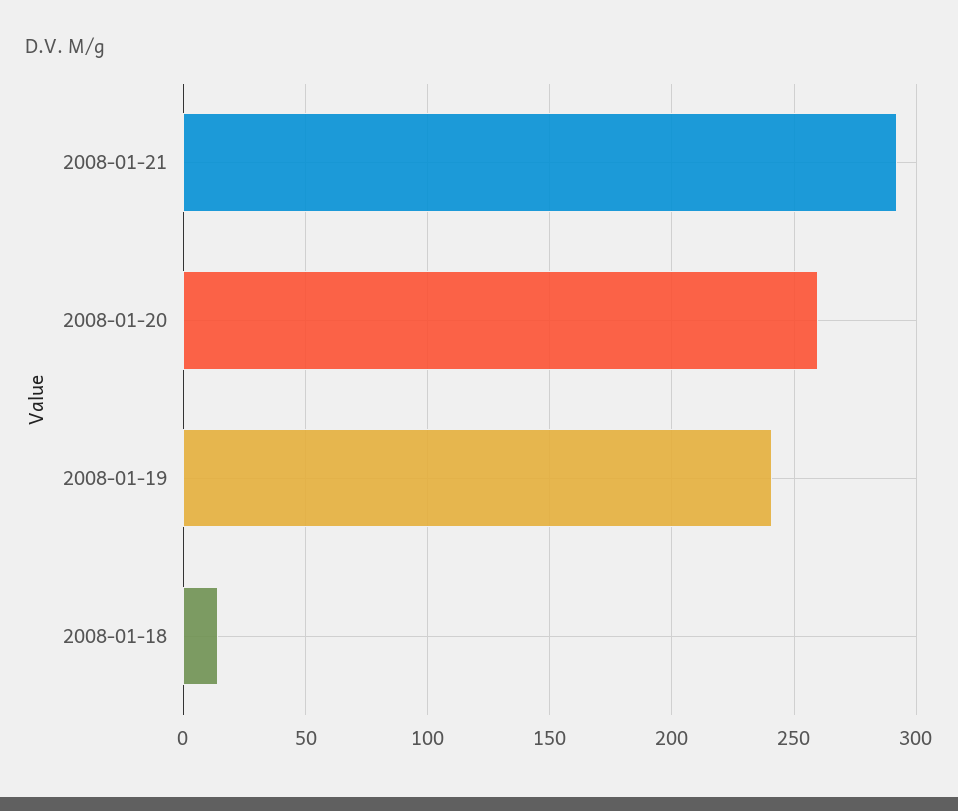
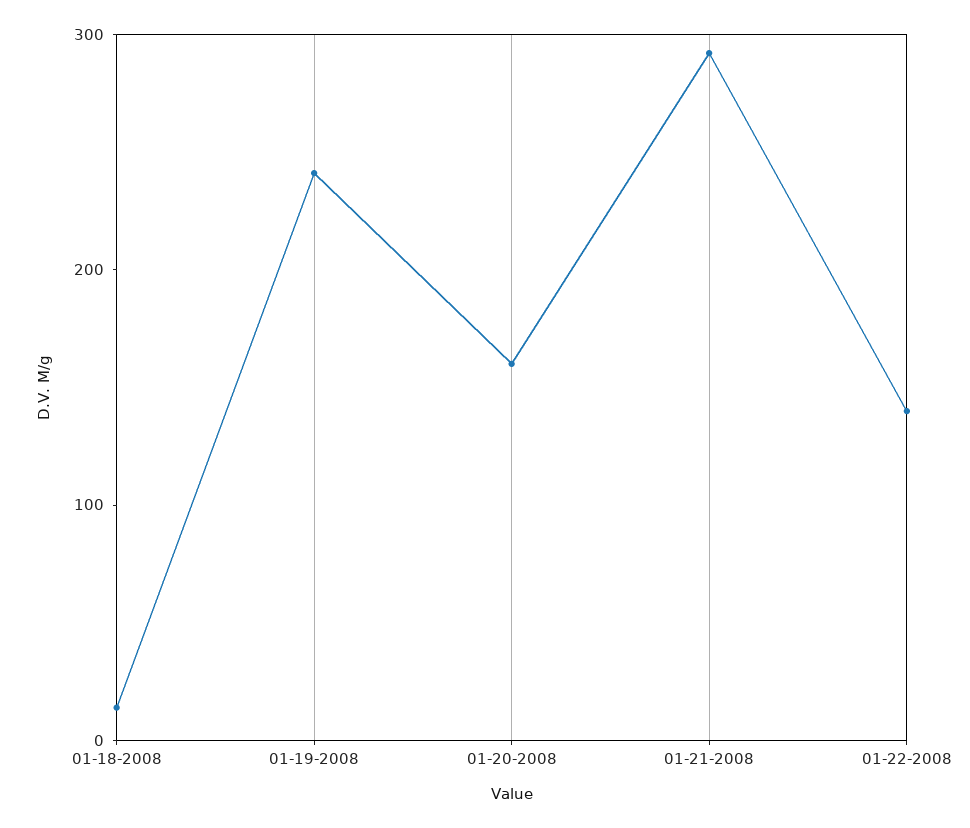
2008-01-20: 260 -> 160
01-22-2008: none -> 140

